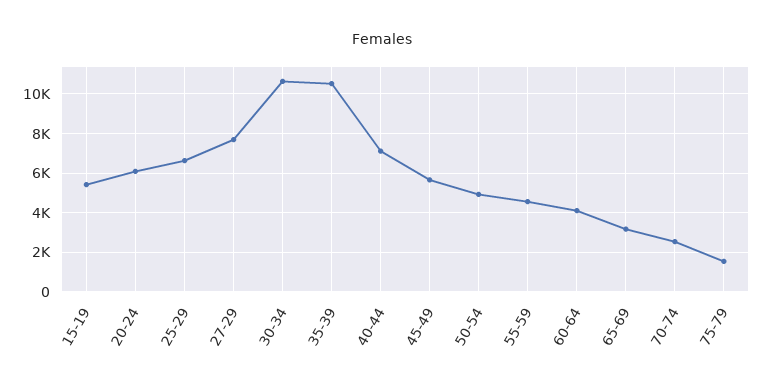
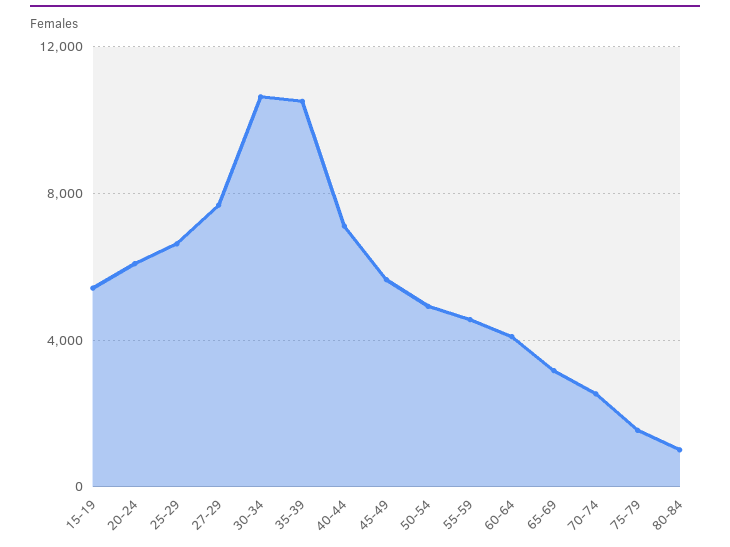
80-84: none -> 1000

